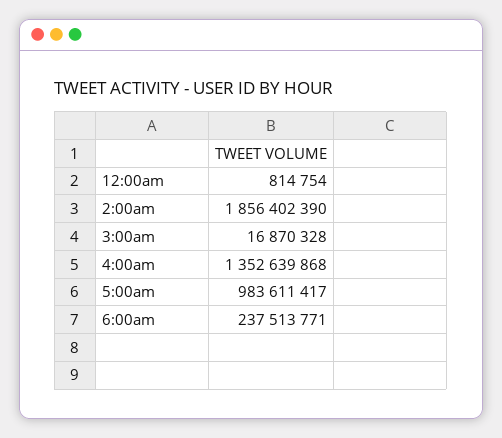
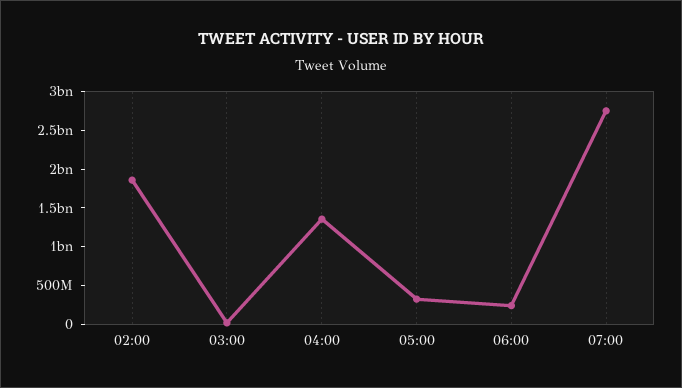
12:00am: 814754 -> none
5:00am: 983611417 -> 250000000
07:00: none -> 2750000000

